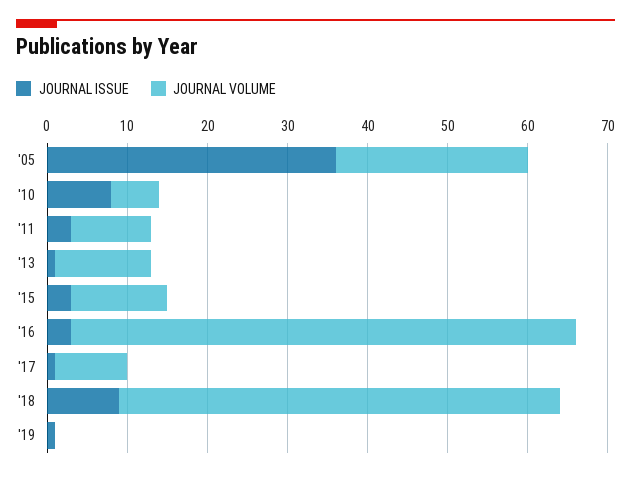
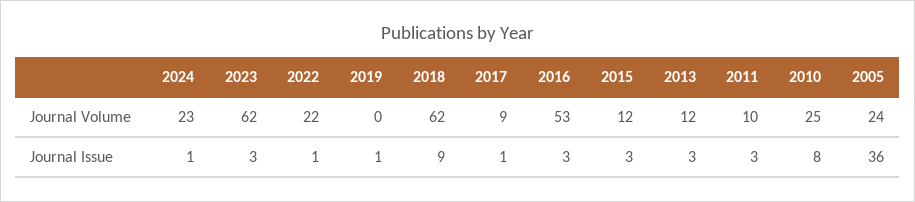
JOURNAL VOLUME, '10: 6 -> 25
JOURNAL ISSUE, '13: 1 -> 3
JOURNAL VOLUME, '16: 63 -> 53
JOURNAL VOLUME, '18: 55 -> 62
JOURNAL VOLUME, 2024: none -> 23
JOURNAL VOLUME, 2023: none -> 62
JOURNAL VOLUME, 2022: none -> 22
JOURNAL ISSUE, 2024: none -> 1
JOURNAL ISSUE, 2023: none -> 3
JOURNAL ISSUE, 2022: none -> 1

